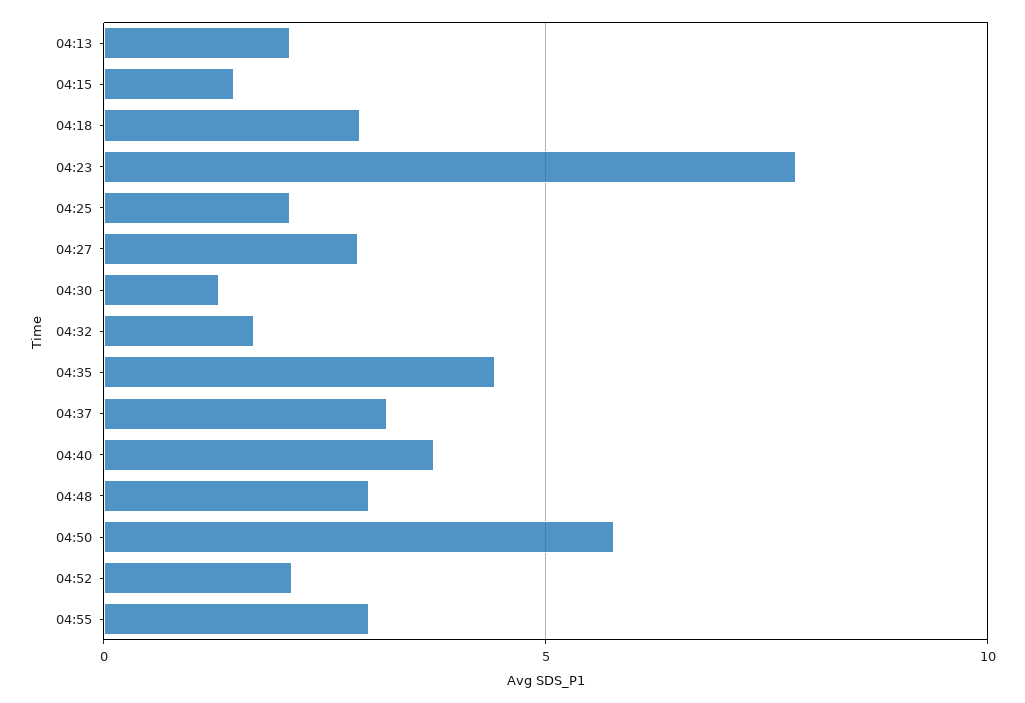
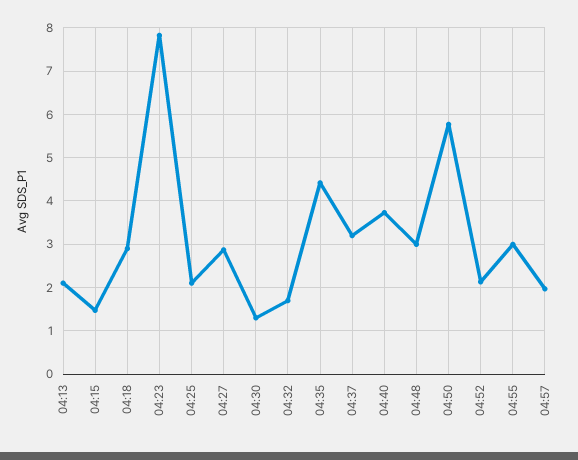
04:57: none -> 2

